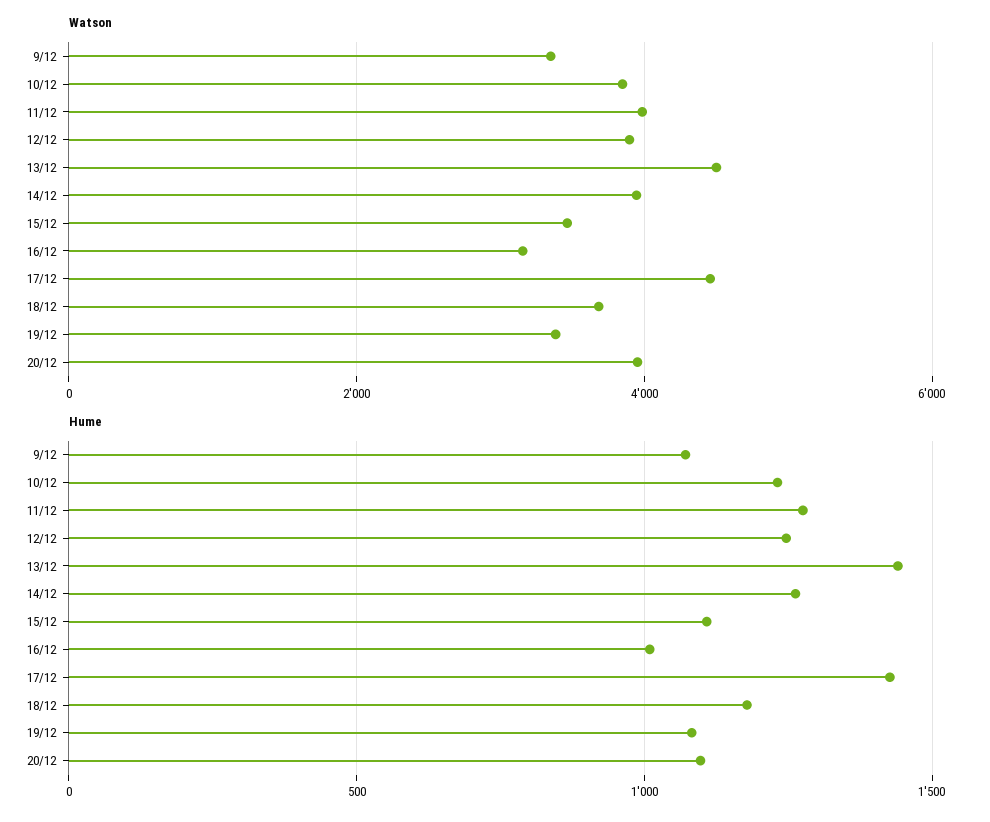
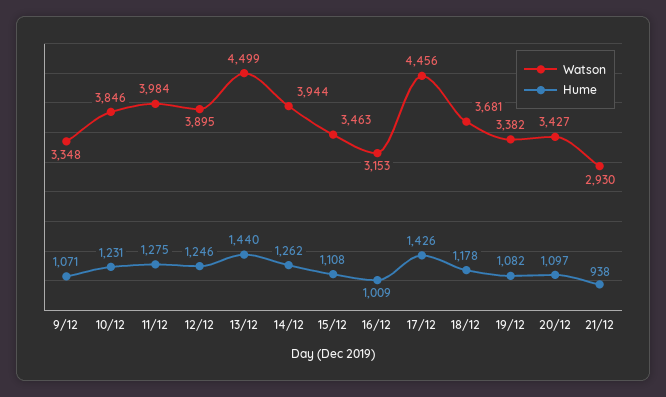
Watson, 20/12: 4000 -> 3427
Watson, 21/12: none -> 2930
Hume, 21/12: none -> 938

